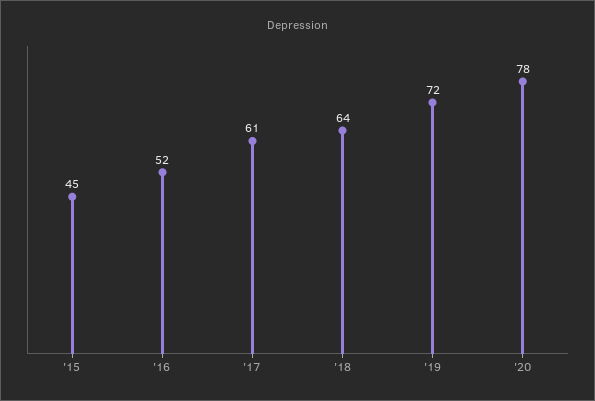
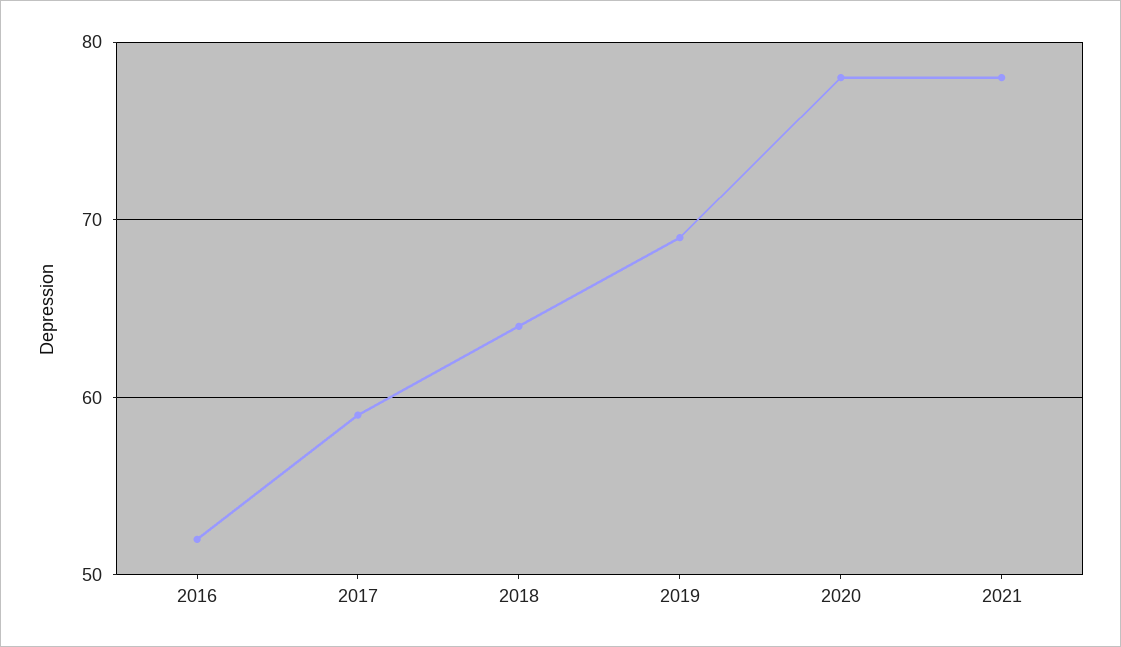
'15: 45 -> none
'17: 61 -> 59
'19: 72 -> 69
2021: none -> 78

